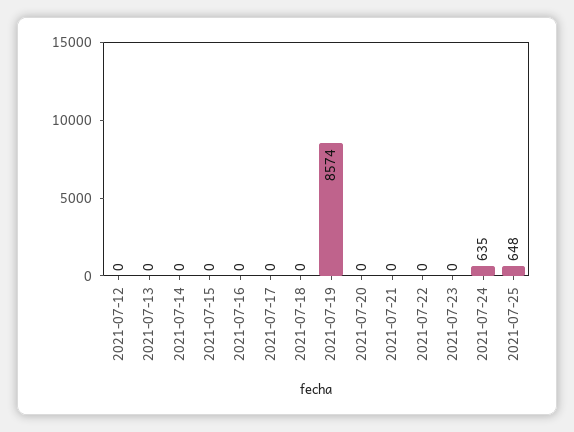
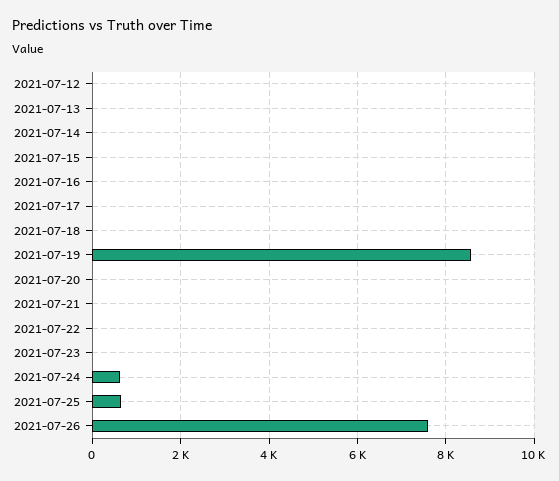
2021-07-26: none -> 7600

